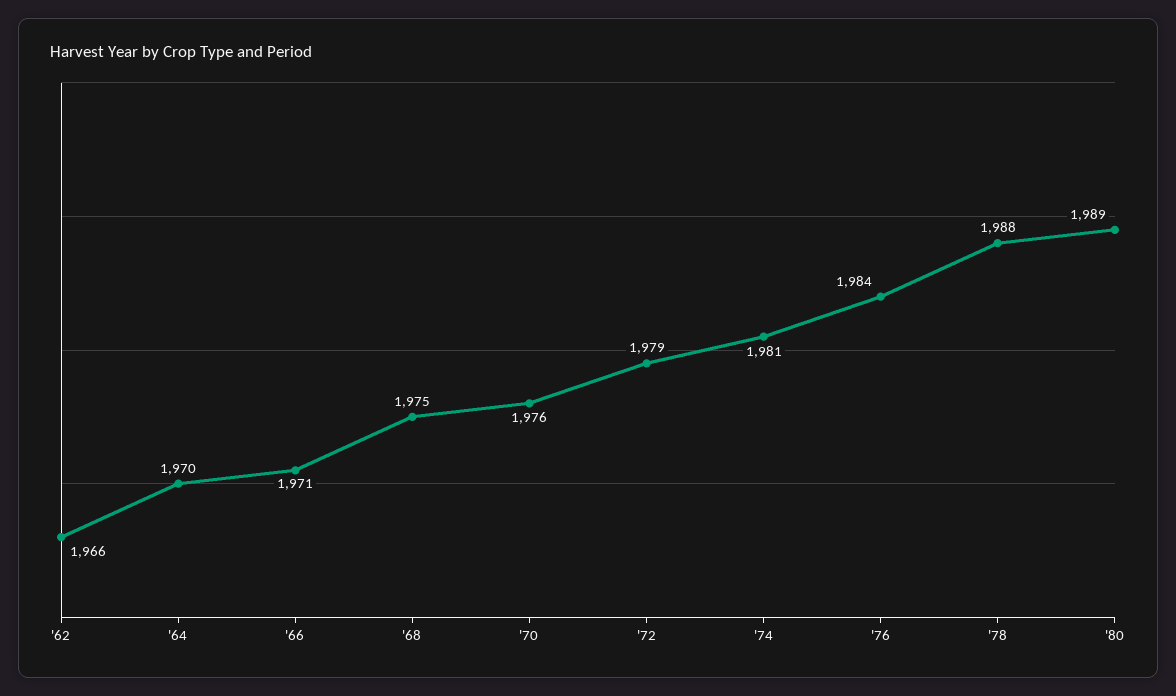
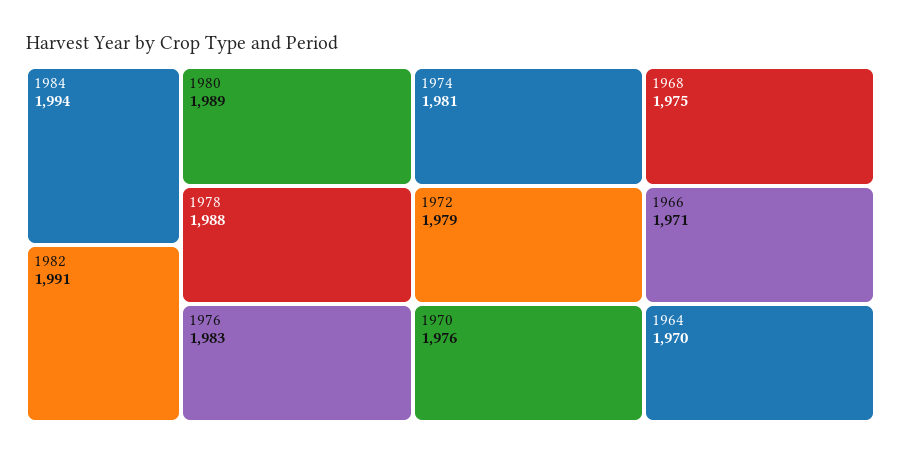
'62: 1966 -> none
'76: 1984 -> 1983
1984: none -> 1994
1982: none -> 1991

